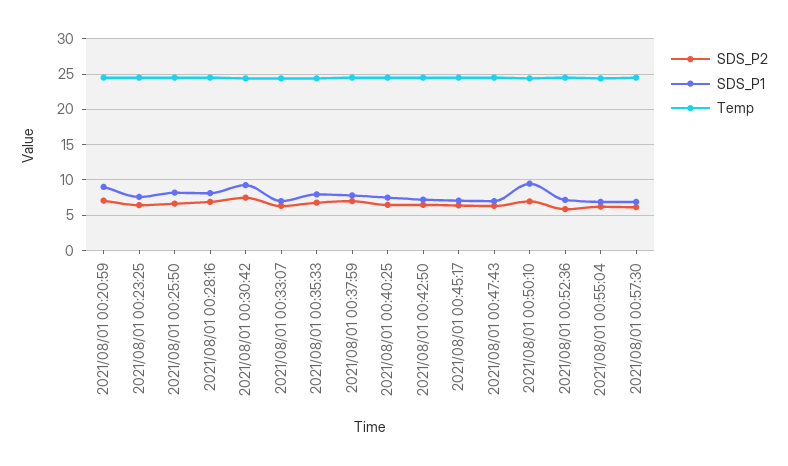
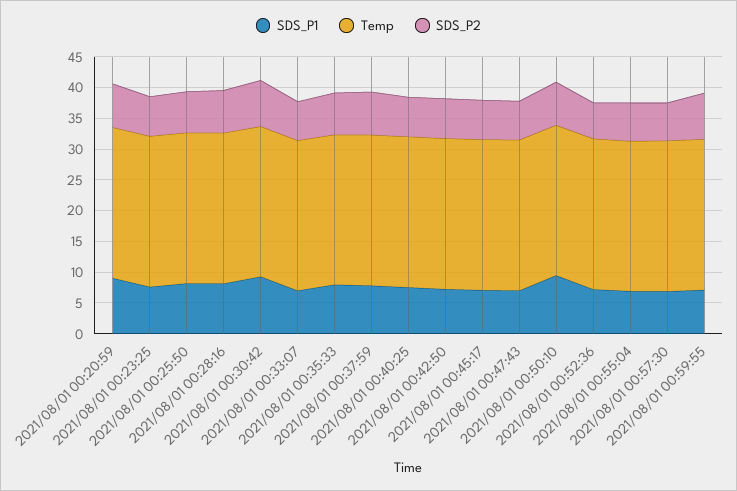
SDS_P1, 2021/08/01 00:59:55: none -> 7.5
Temp, 2021/08/01 00:59:55: none -> 25
SDS_P2, 2021/08/01 00:59:55: none -> 7.5

